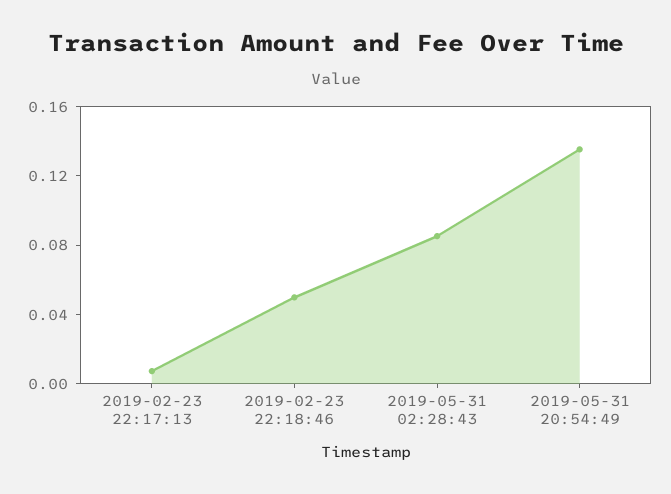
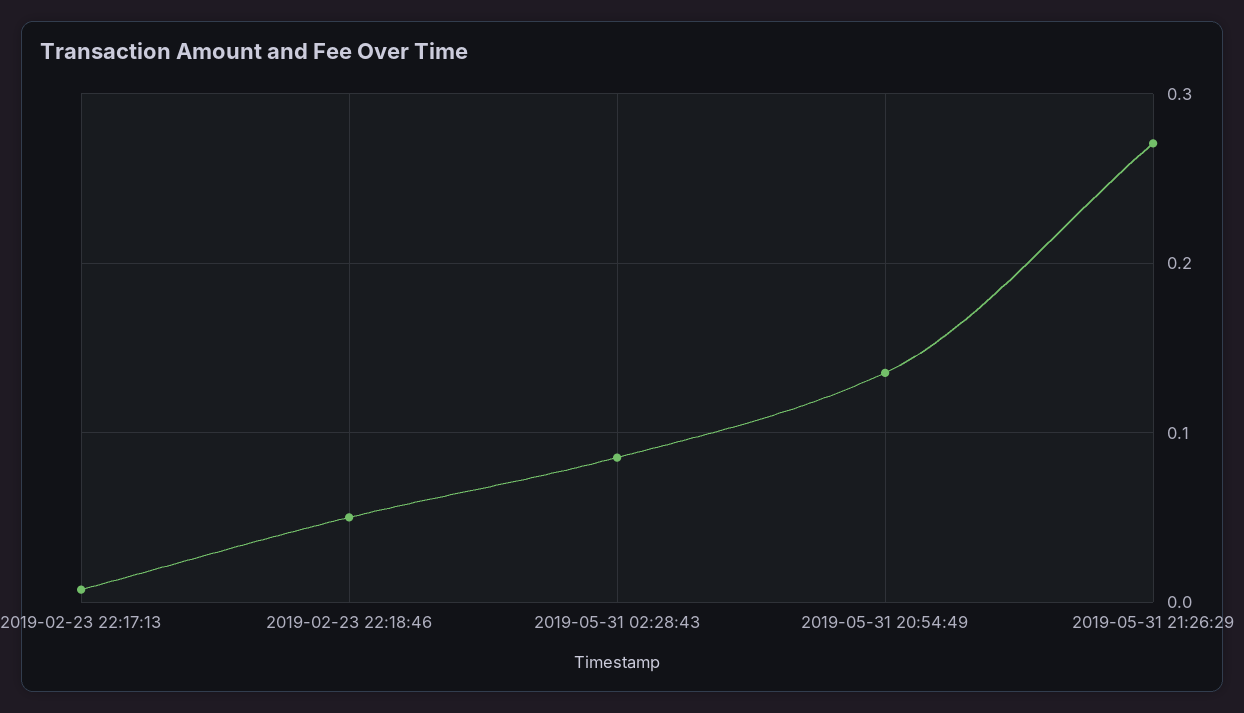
2019-05-31 21:26:29: none -> 0.27

